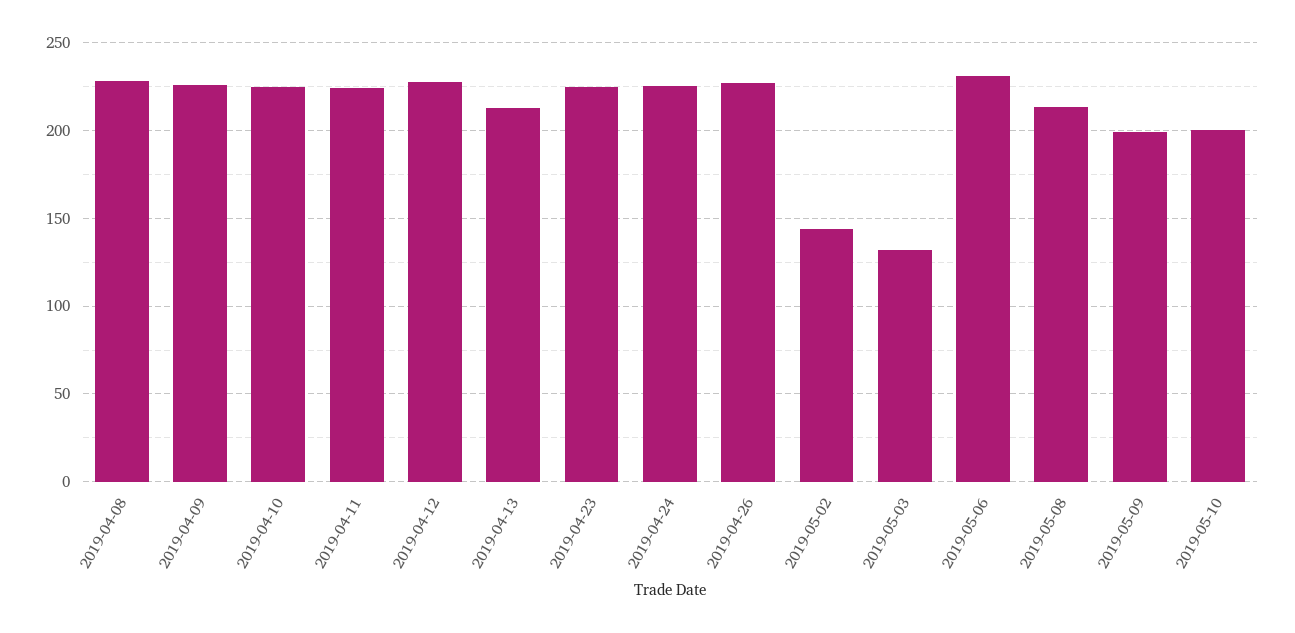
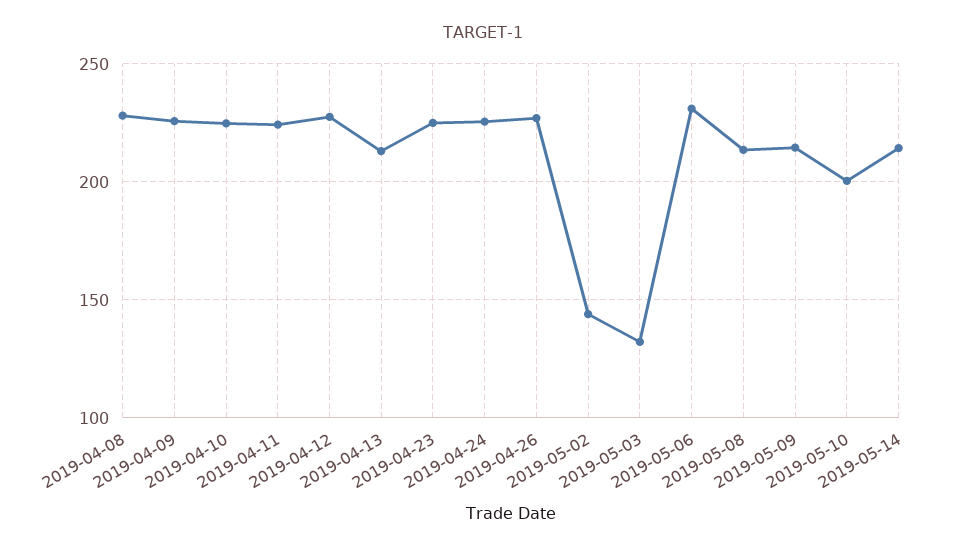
2019-05-09: 200 -> 215
2019-05-14: none -> 215

